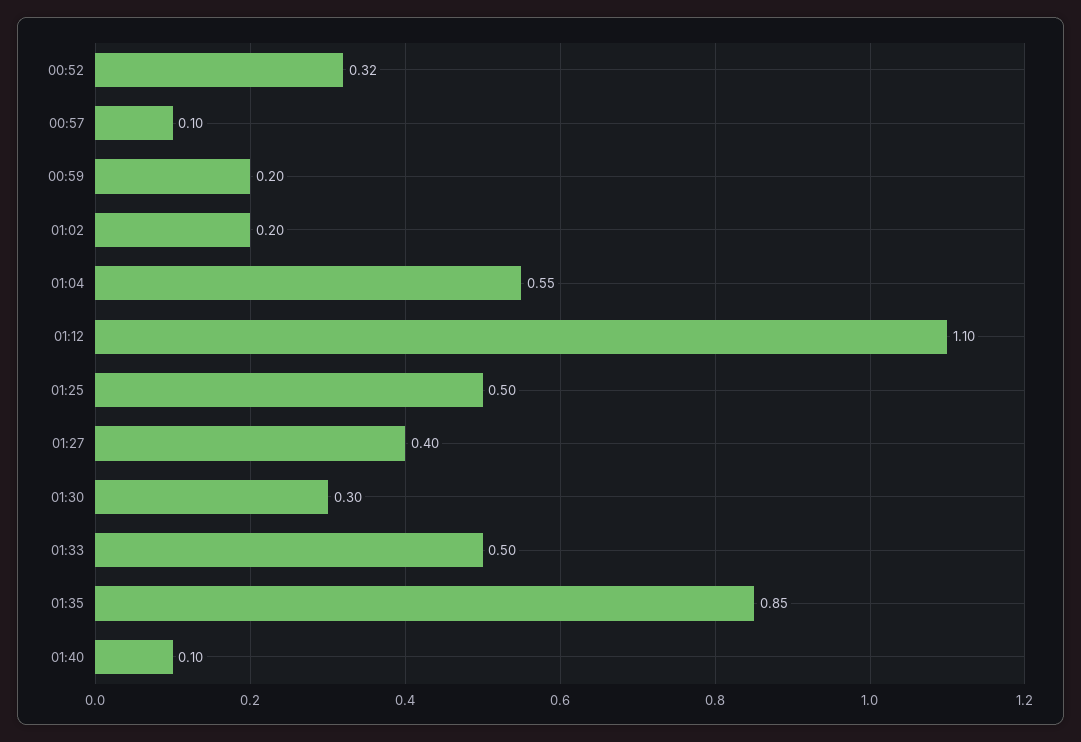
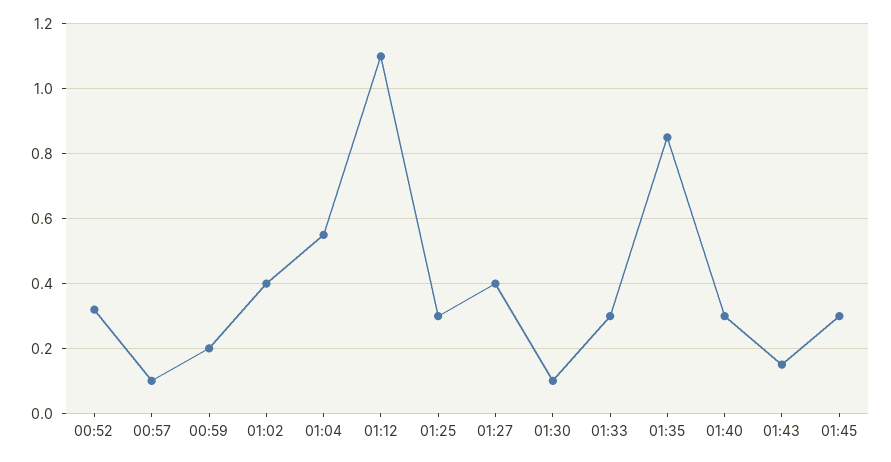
01:02: 0.2 -> 0.4
01:25: 0.5 -> 0.3
01:30: 0.3 -> 0.1
01:33: 0.5 -> 0.3
01:40: 0.1 -> 0.3
01:43: none -> 0.15
01:45: none -> 0.3

